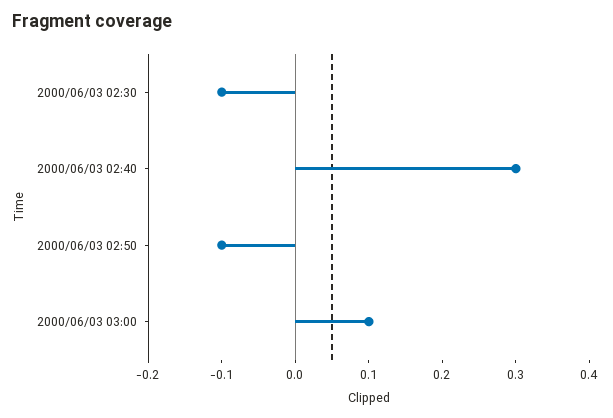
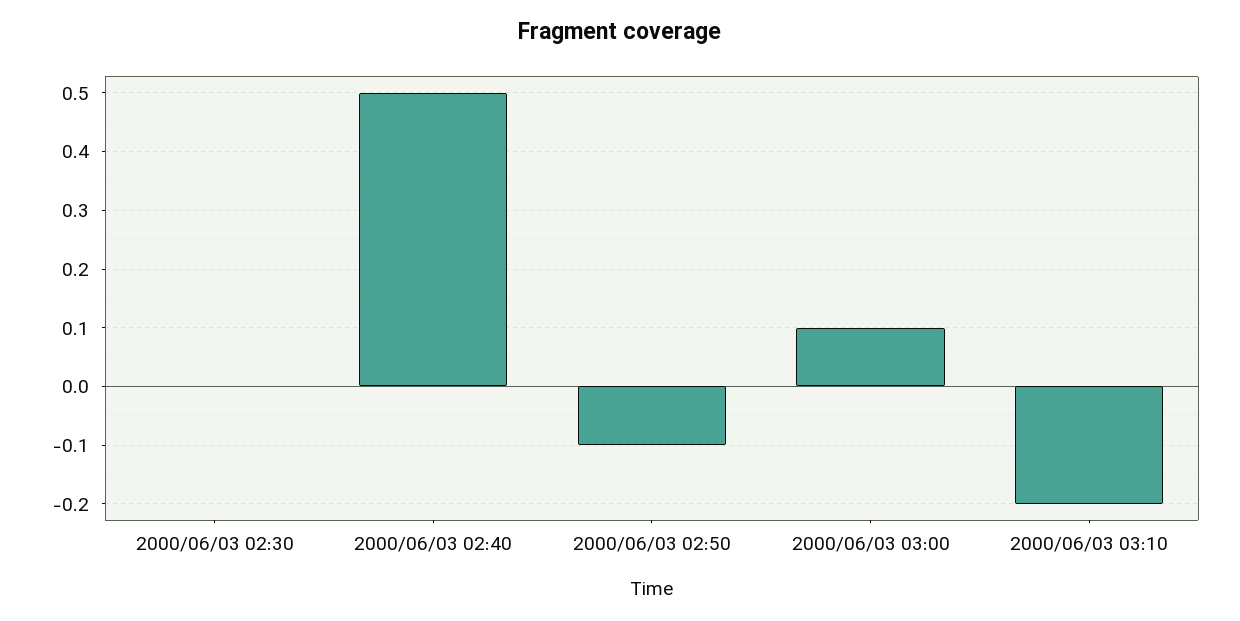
2000/06/03 02:30: -0.1 -> 0
2000/06/03 02:40: 0.3 -> 0.5
2000/06/03 03:10: none -> -0.2

